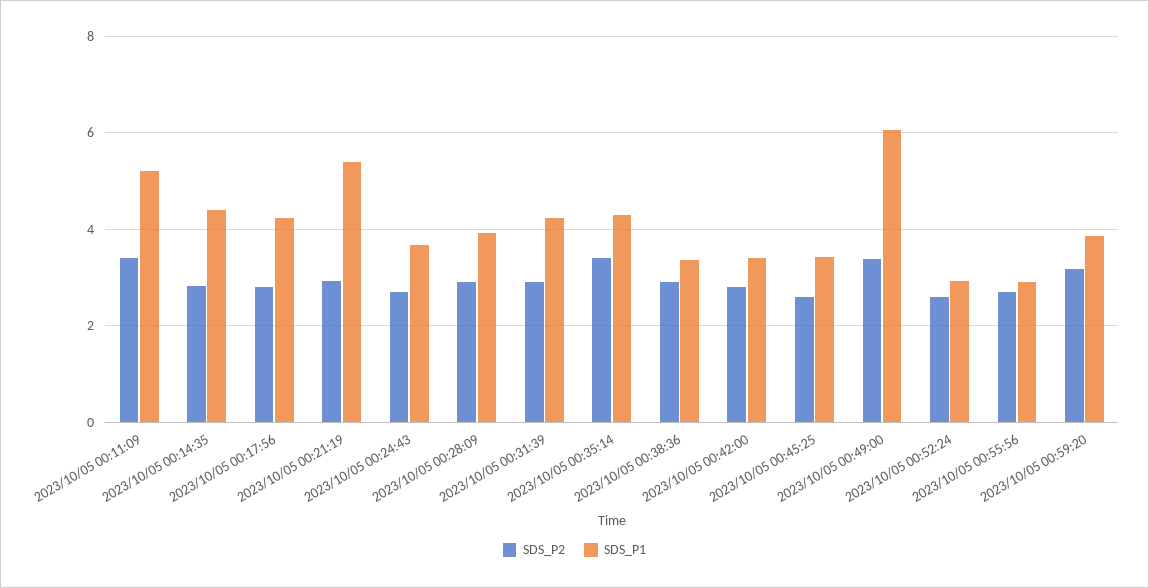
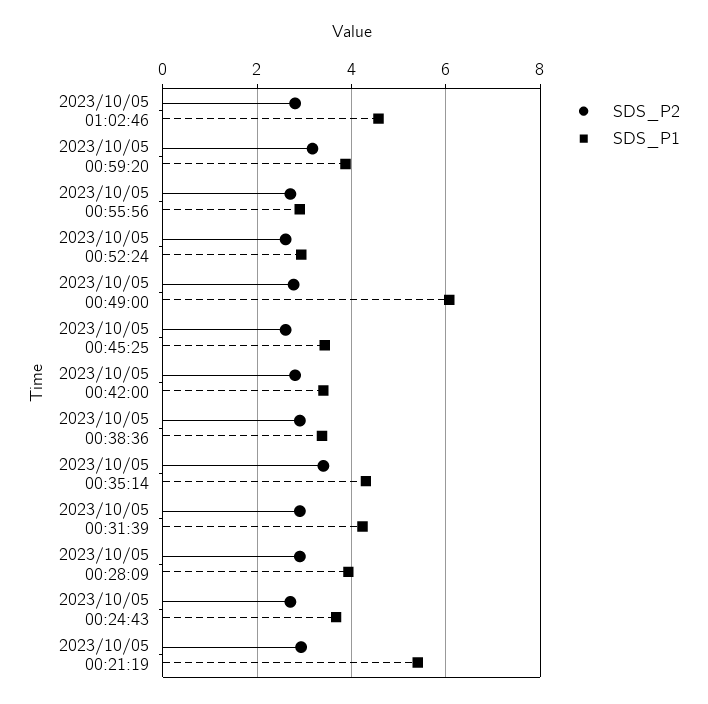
SDS_P2, 2023/10/05 00:11:09: 3.4 -> none
SDS_P1, 2023/10/05 00:11:09: 5.2 -> none
SDS_P2, 2023/10/05 00:14:35: 2.8 -> none
SDS_P1, 2023/10/05 00:14:35: 4.4 -> none
SDS_P2, 2023/10/05 00:17:56: 2.8 -> none
SDS_P1, 2023/10/05 00:17:56: 4.2 -> none
SDS_P2, 2023/10/05 00:49:00: 3.4 -> 2.8
SDS_P2, 2023/10/05 01:02:46: none -> 2.8
SDS_P1, 2023/10/05 01:02:46: none -> 4.6

